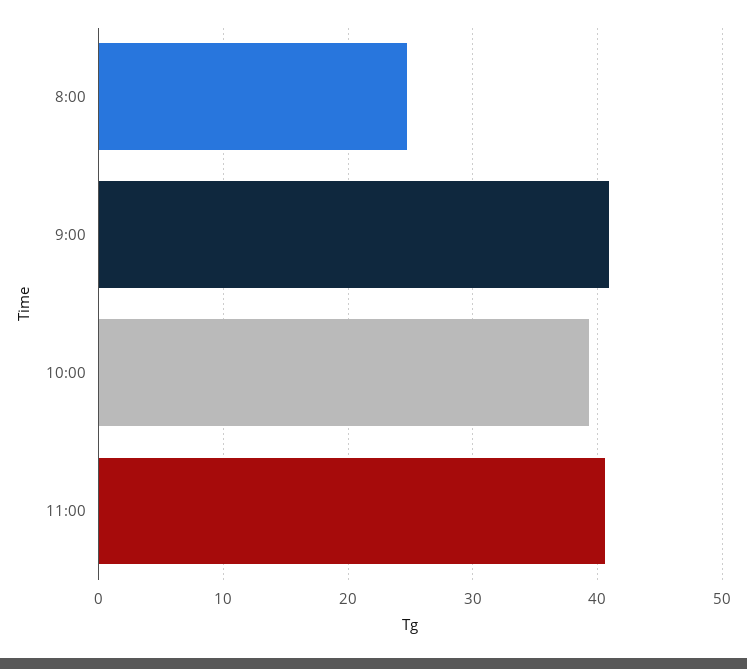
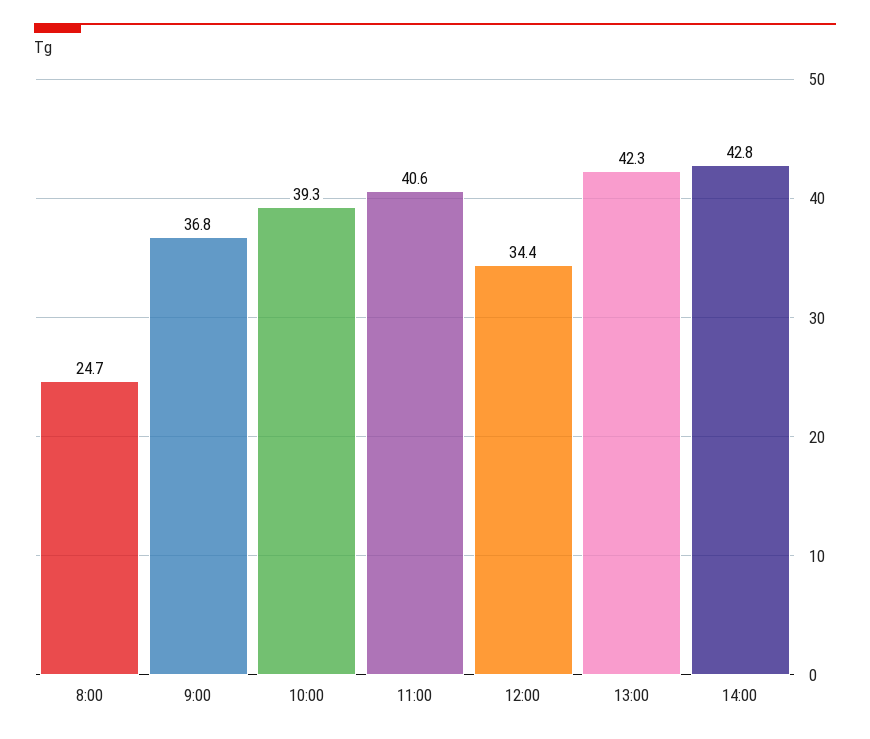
9:00: 41 -> 36.8
12:00: none -> 34.4
13:00: none -> 42.3
14:00: none -> 42.8

